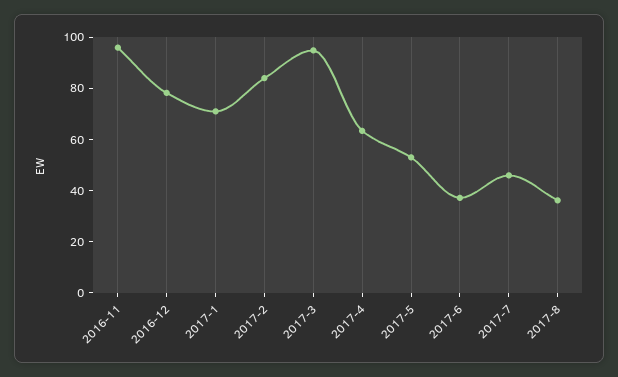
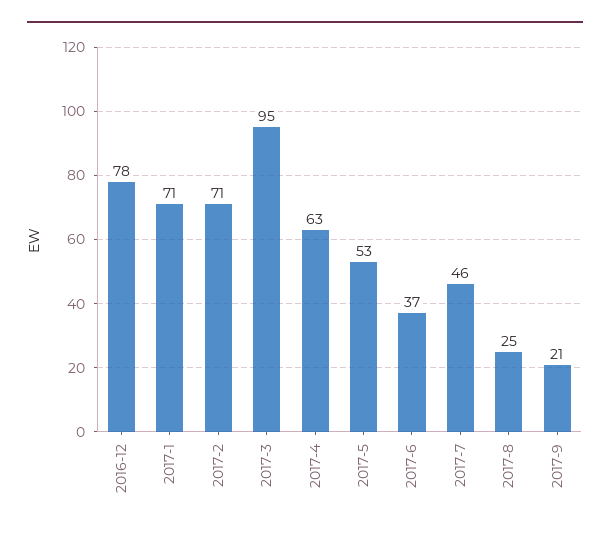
2016-11: 95 -> none
2017-2: 85 -> 71
2017-8: 35 -> 25
2017-9: none -> 21

